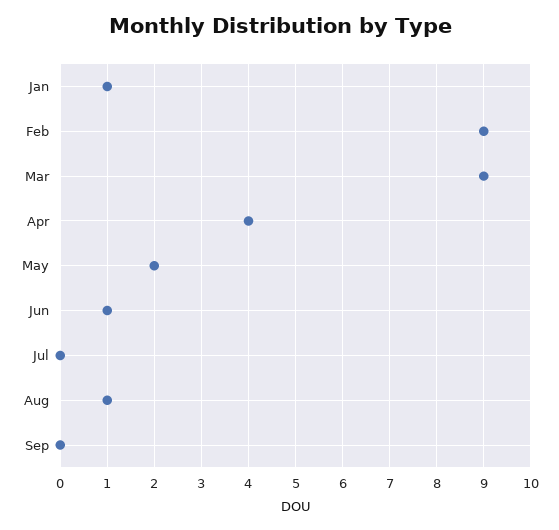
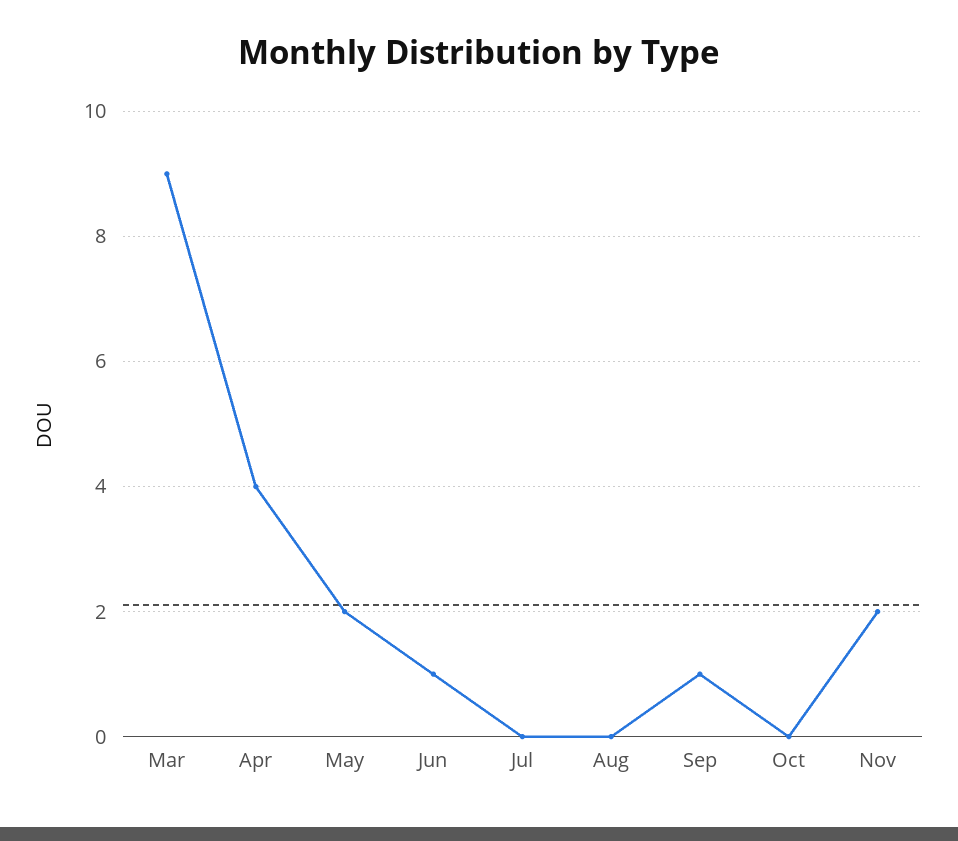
Jan: 1 -> none
Feb: 9 -> none
Aug: 1 -> 0
Sep: 0 -> 1
Oct: none -> 0
Nov: none -> 2

